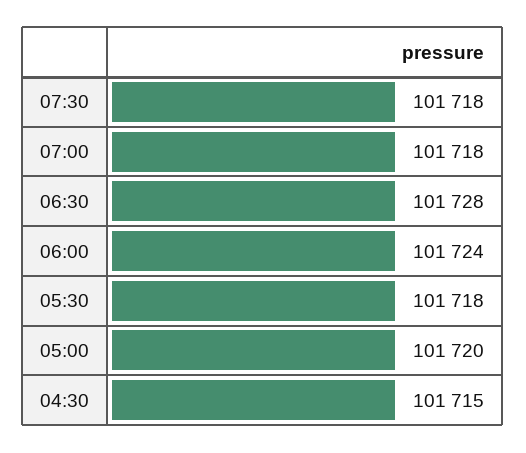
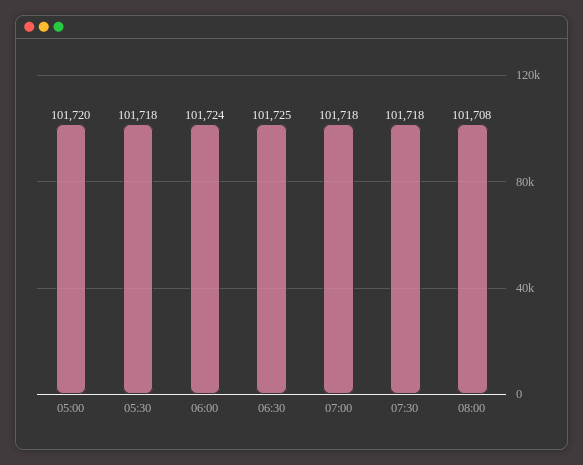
06:30: 101728 -> 101725
04:30: 101715 -> none
08:00: none -> 101708

